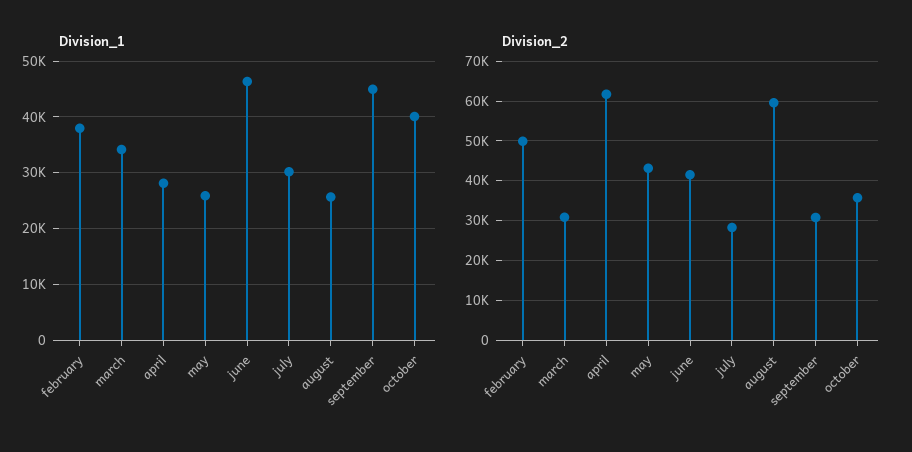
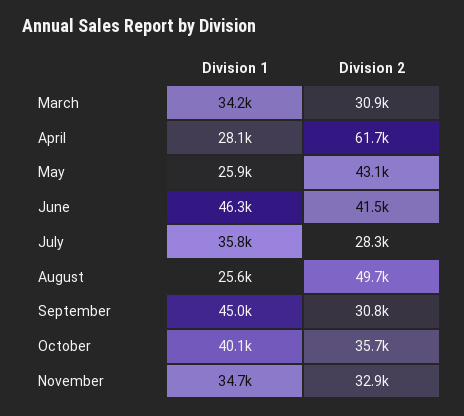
Division_1, february: 38000 -> none
Division_1, july: 30000 -> 35800
Division_2, february: 50000 -> none
Division_2, august: 60000 -> 49700
Division_1, November: none -> 34700
Division_2, November: none -> 32900

